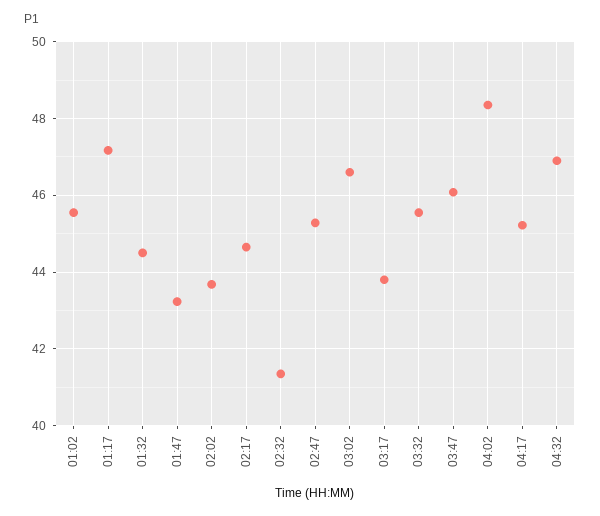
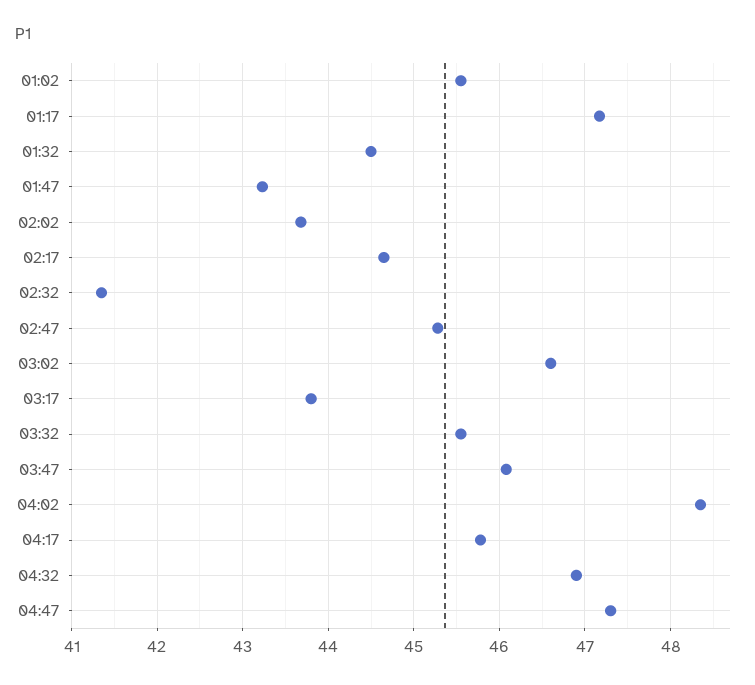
04:17: 45.2 -> 45.8
04:47: none -> 47.3

